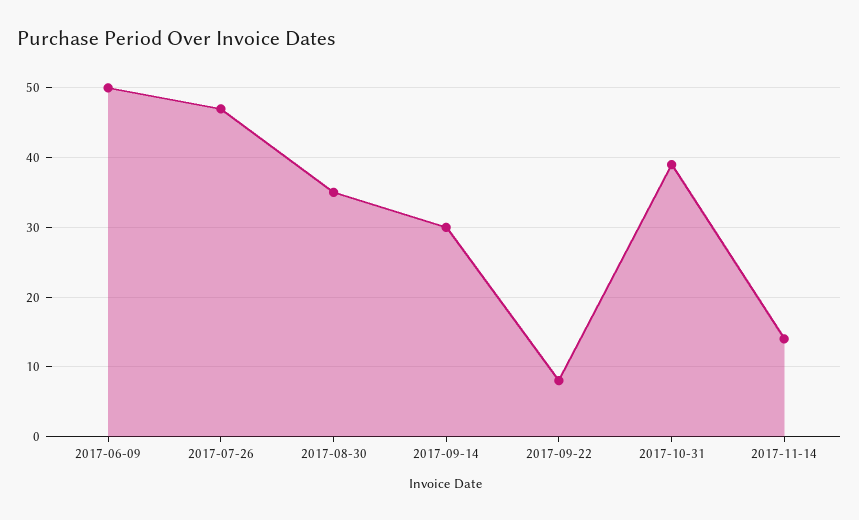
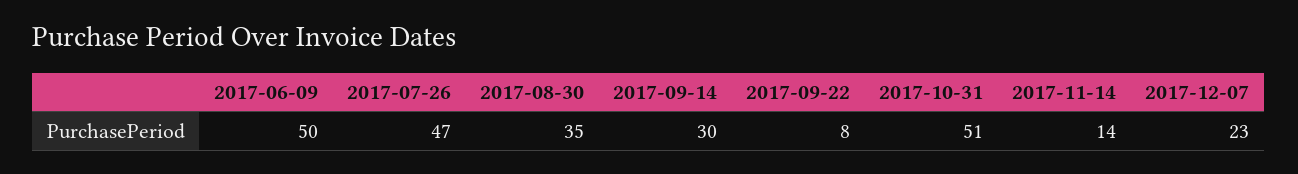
2017-10-31: 39 -> 51
2017-12-07: none -> 23

